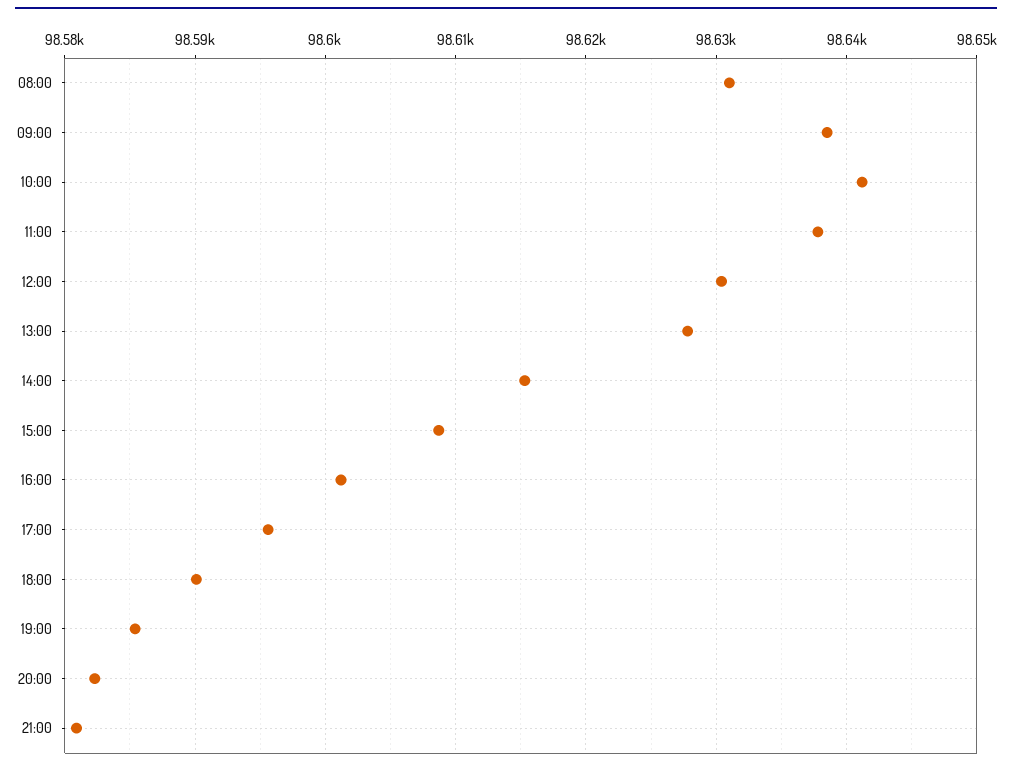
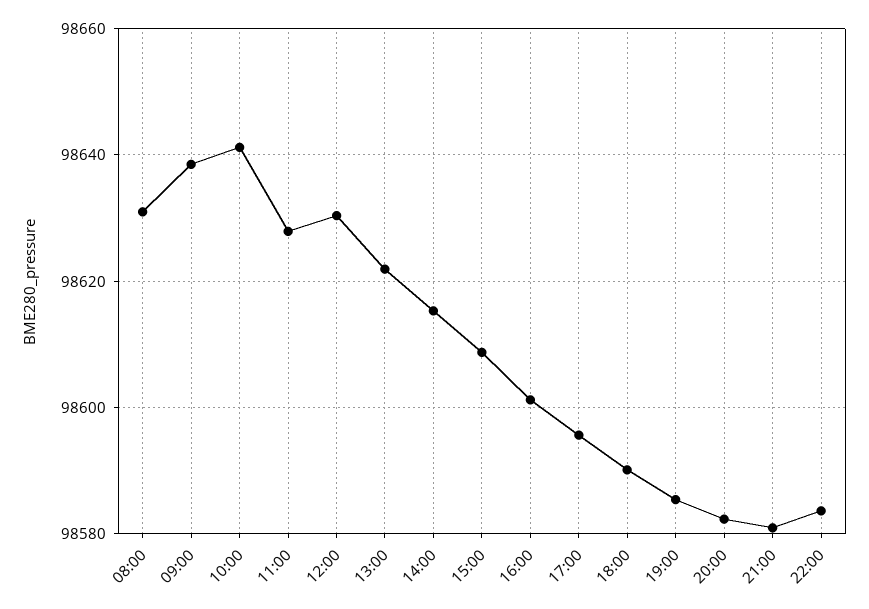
11:00: 98638 -> 98628
13:00: 98628 -> 98622
22:00: none -> 98584

